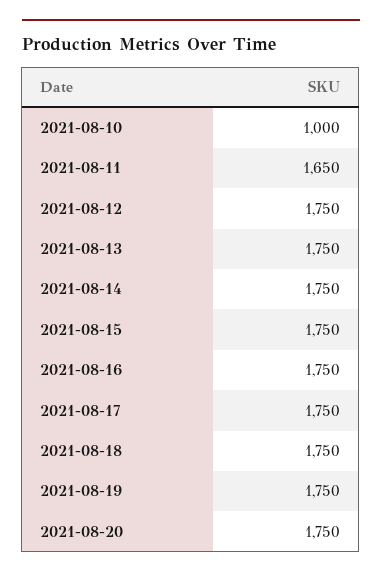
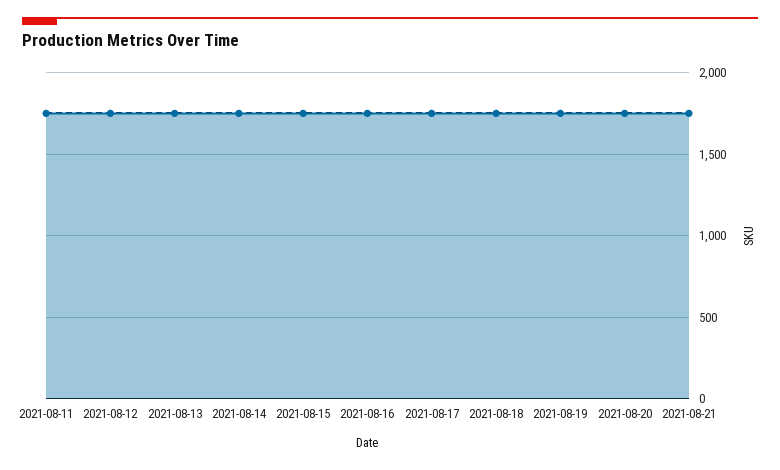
2021-08-10: 1000 -> none
2021-08-11: 1650 -> 1750
2021-08-21: none -> 1750

